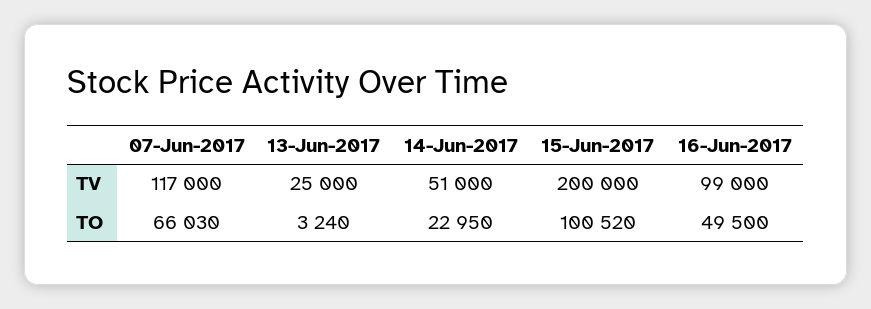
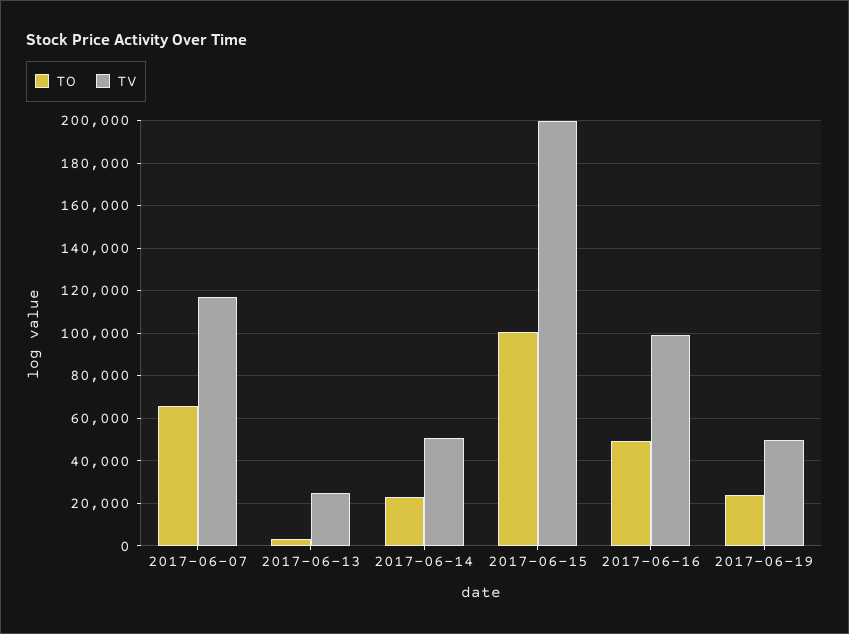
TO, 2017-06-19: none -> 25000
TV, 2017-06-19: none -> 50000

